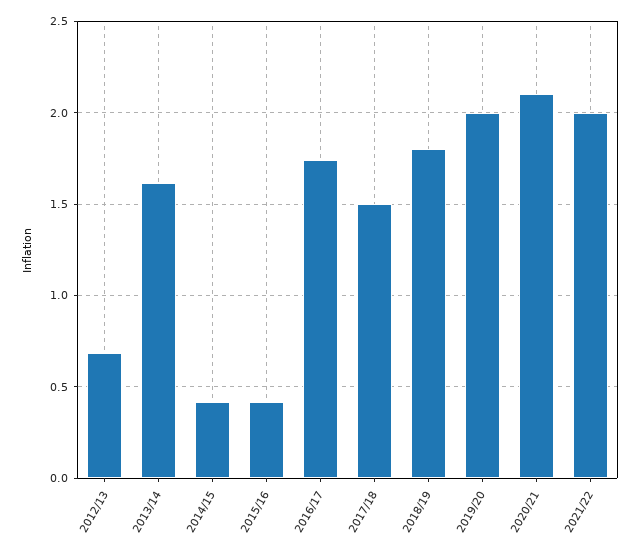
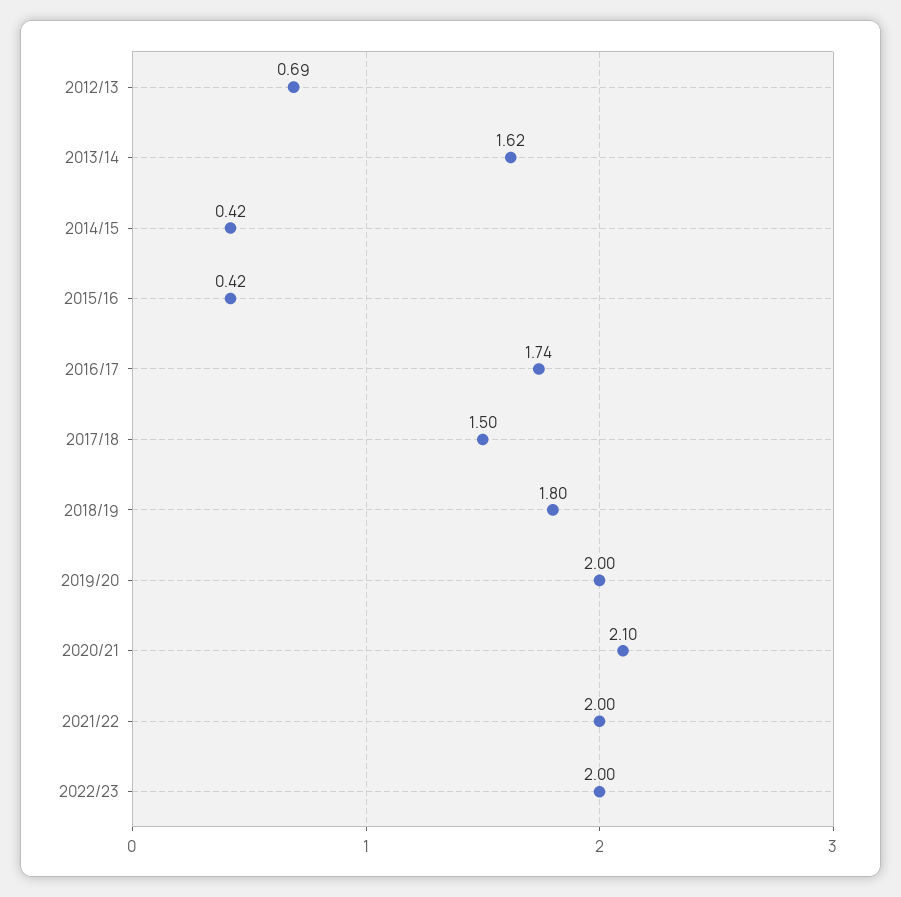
2022/23: none -> 2

